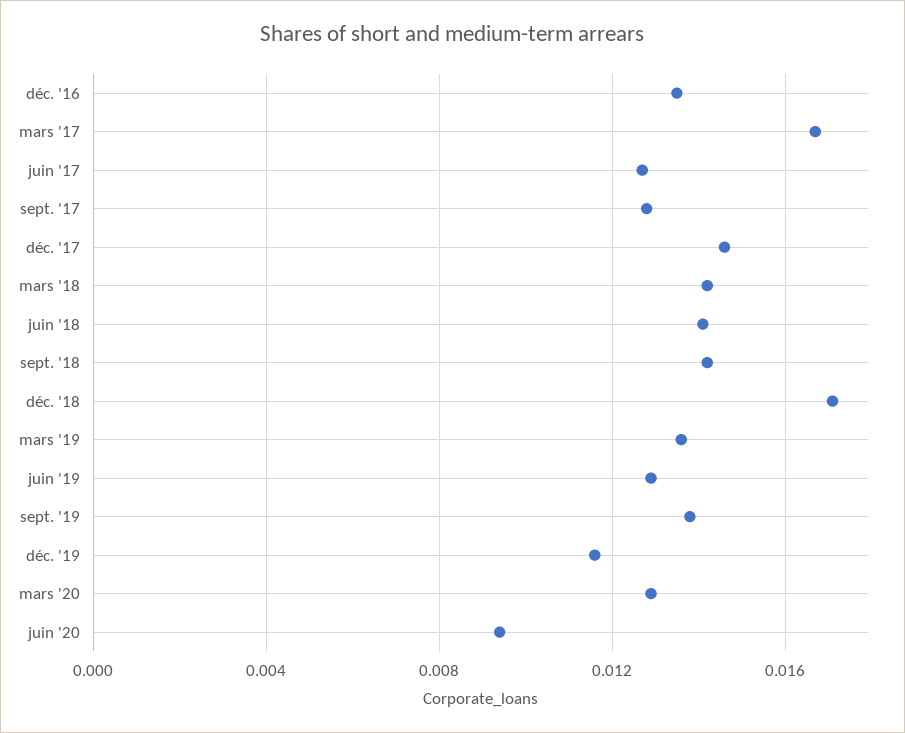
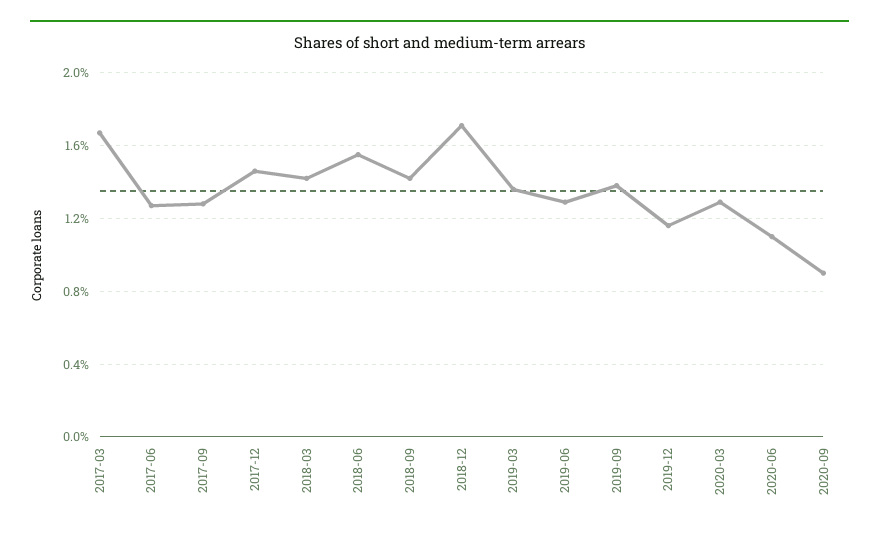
déc. '16: 0.0135 -> none
juin '18: 0.014 -> 0.0155
juin '20: 0.0095 -> 0.011
2020-09: none -> 0.009

